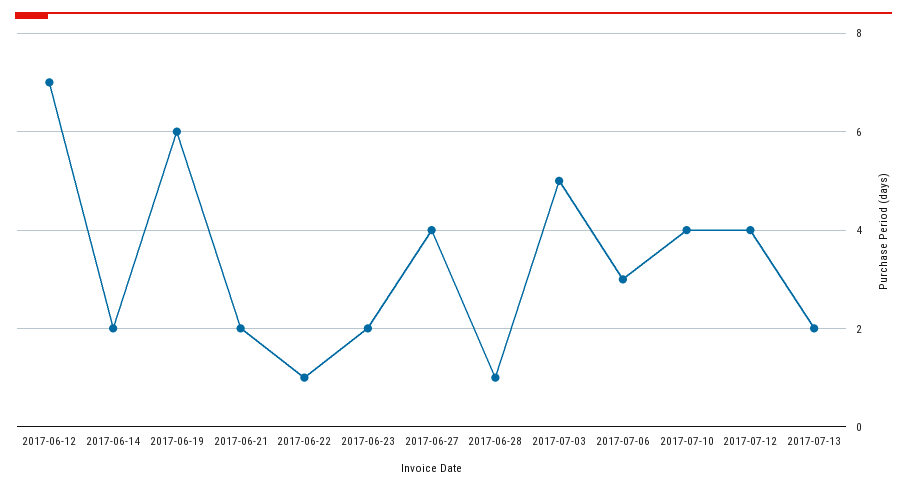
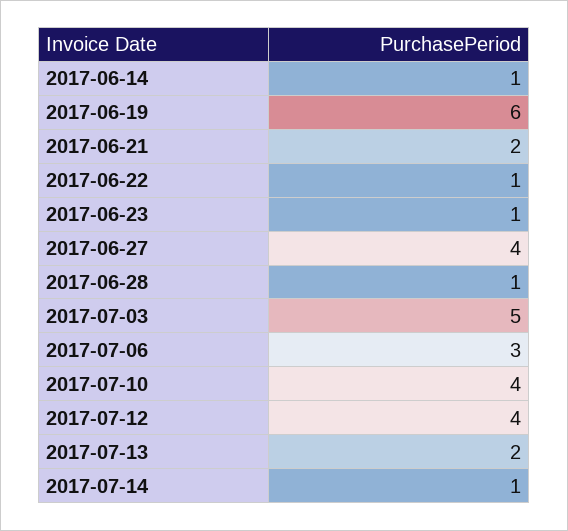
2017-06-12: 7 -> none
2017-06-14: 2 -> 1
2017-06-23: 2 -> 1
2017-07-14: none -> 1

